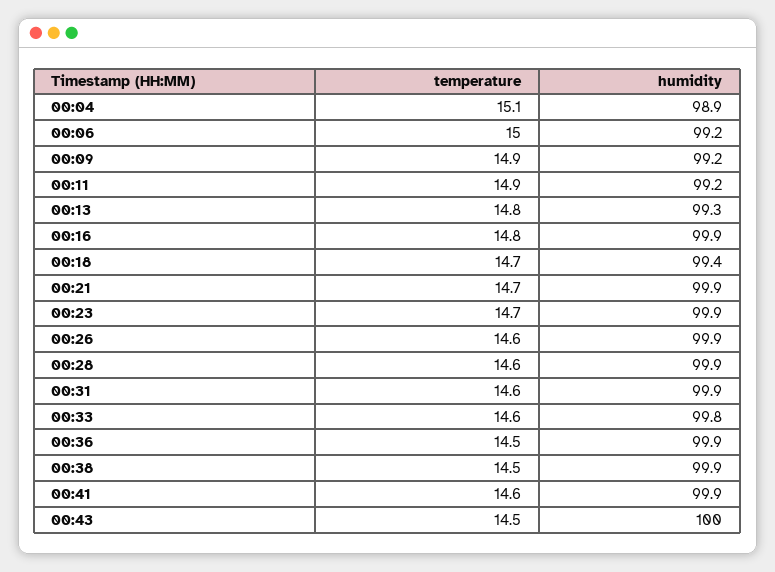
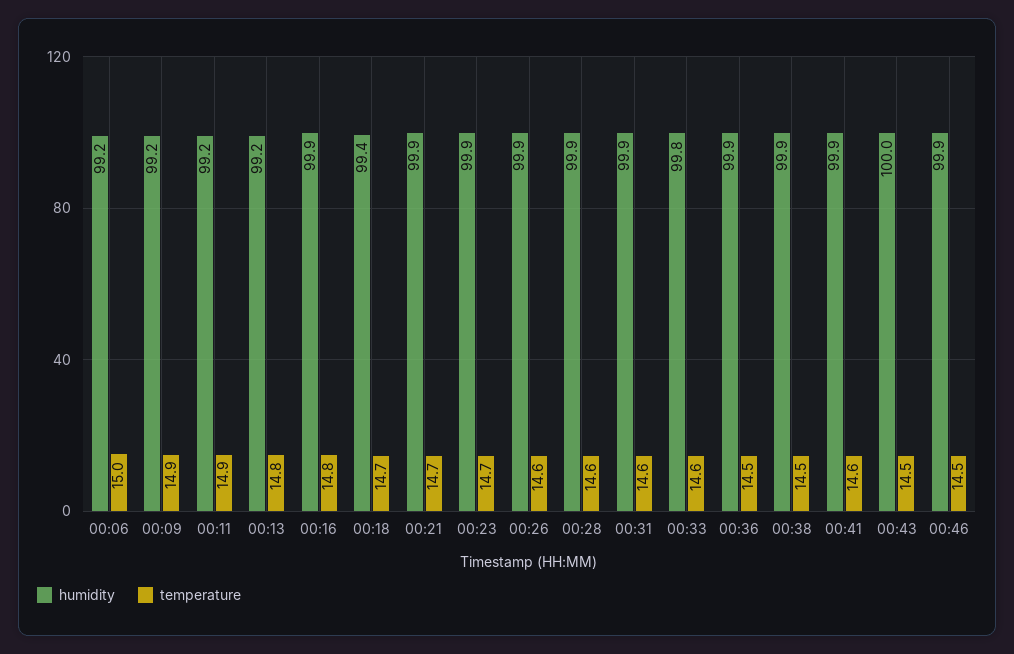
temperature, 00:04: 15.1 -> none
humidity, 00:04: 98.9 -> none
humidity, 00:13: 99.3 -> 99.2
humidity, 00:46: none -> 99.9
temperature, 00:46: none -> 14.5

